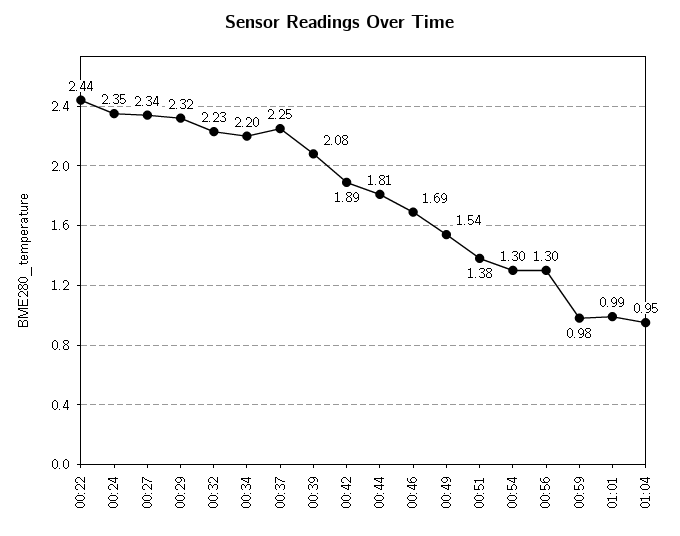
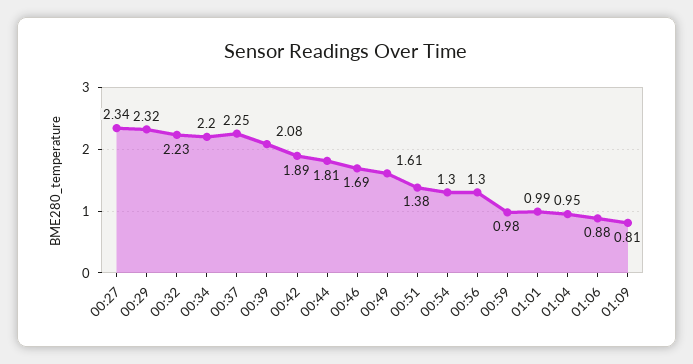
00:22: 2.44 -> none
00:24: 2.35 -> none
00:49: 1.54 -> 1.61
01:06: none -> 0.88
01:09: none -> 0.81

